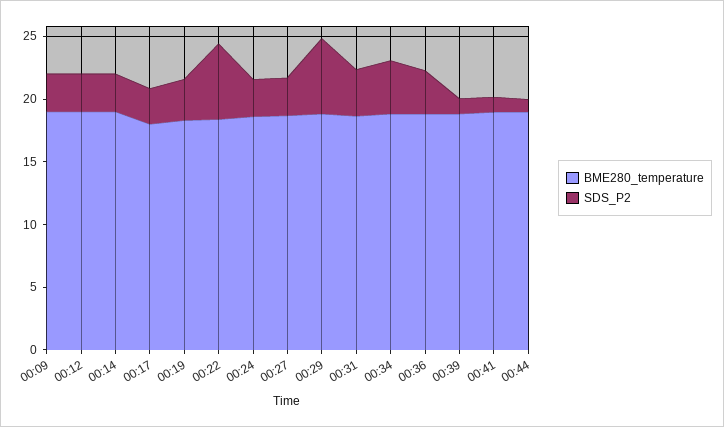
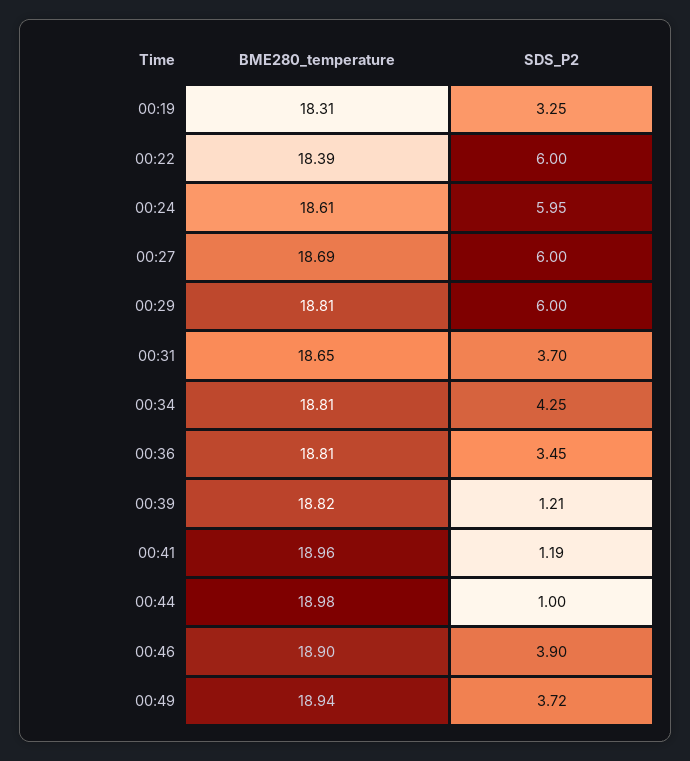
BME280_temperature, 00:09: 19 -> none
SDS_P2, 00:09: 3 -> none
BME280_temperature, 00:12: 19 -> none
SDS_P2, 00:12: 3 -> none
BME280_temperature, 00:14: 19 -> none
SDS_P2, 00:14: 3 -> none
BME280_temperature, 00:17: 18 -> none
SDS_P2, 00:17: 3 -> none
SDS_P2, 00:24: 3 -> 5.95
SDS_P2, 00:27: 3 -> 6
BME280_temperature, 00:46: none -> 18.9
SDS_P2, 00:46: none -> 3.9
BME280_temperature, 00:49: none -> 18.94
SDS_P2, 00:49: none -> 3.72

